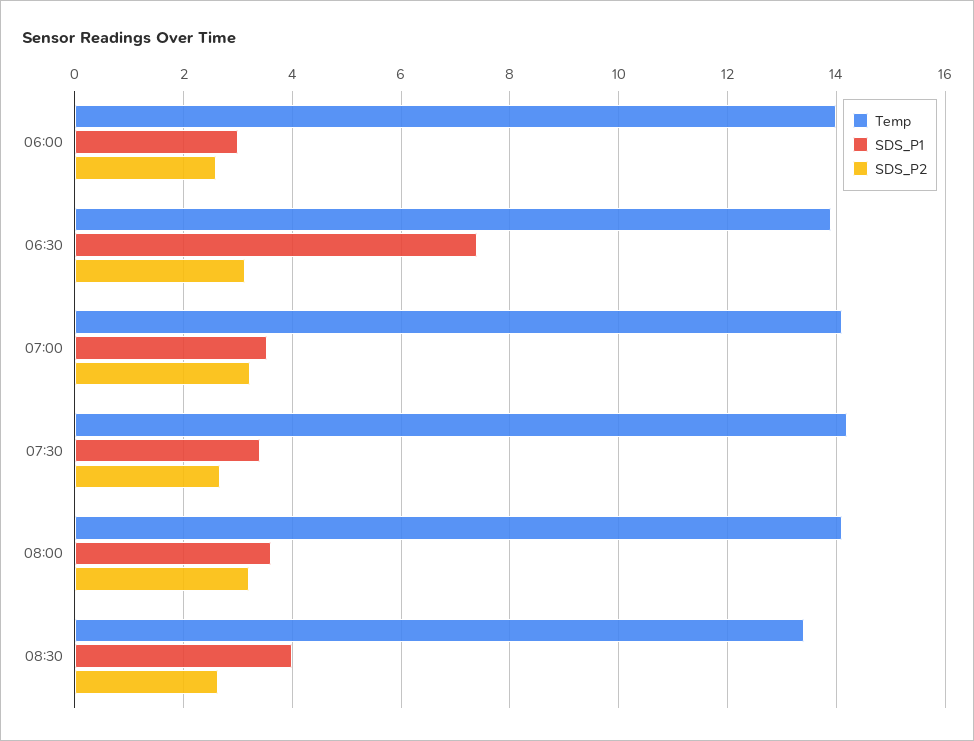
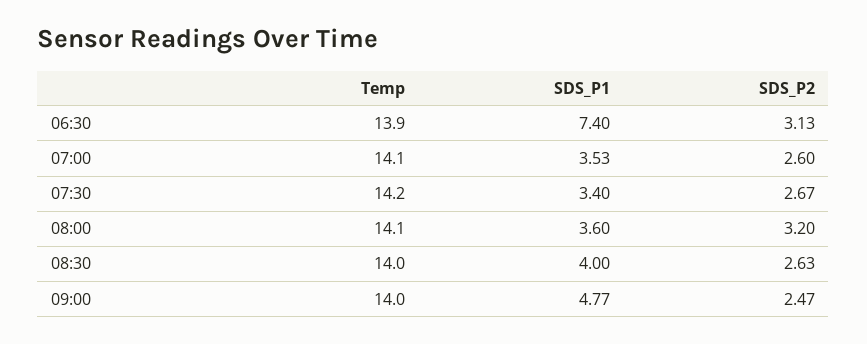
Temp, 06:00: 14 -> none
SDS_P1, 06:00: 3 -> none
SDS_P2, 06:00: 2.6 -> none
SDS_P2, 07:00: 3.2 -> 2.6
Temp, 08:30: 13.4 -> 14
Temp, 09:00: none -> 14
SDS_P1, 09:00: none -> 4.77
SDS_P2, 09:00: none -> 2.47

